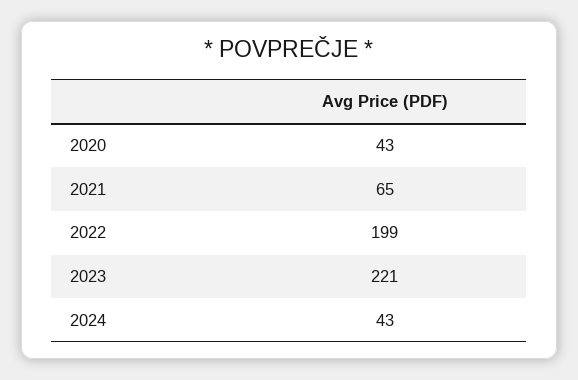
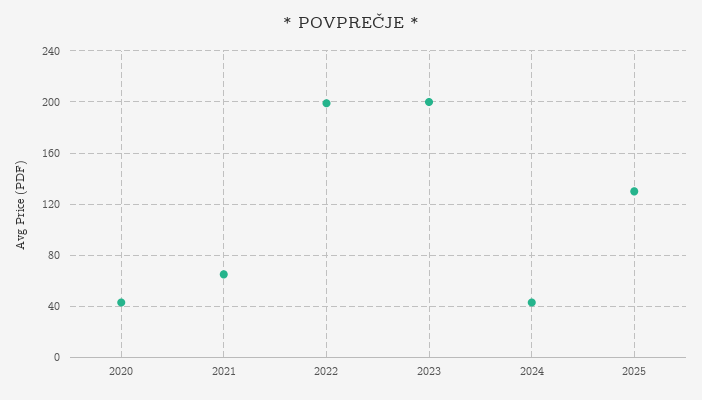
2023: 221 -> 200
2025: none -> 130

